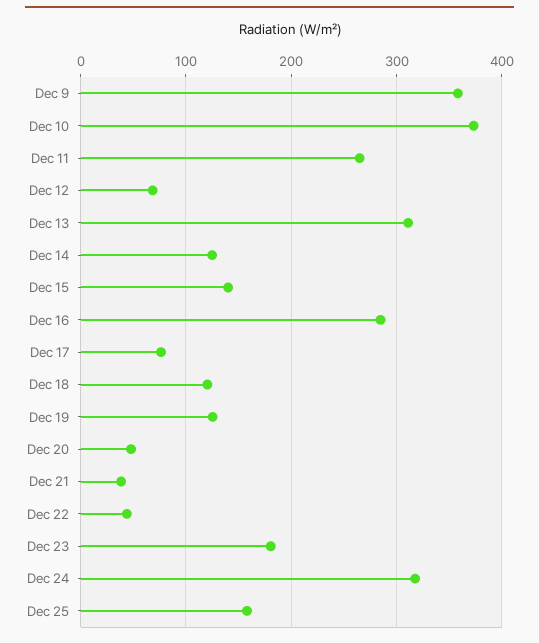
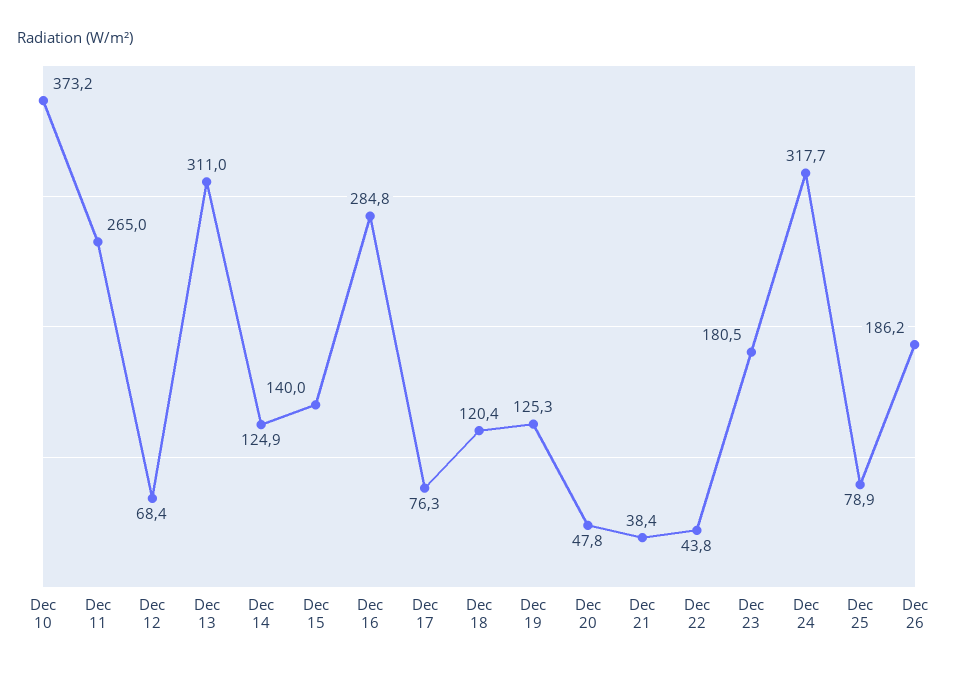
Dec 9: 360 -> none
Dec 25: 160 -> 78.9
Dec 26: none -> 186.2

